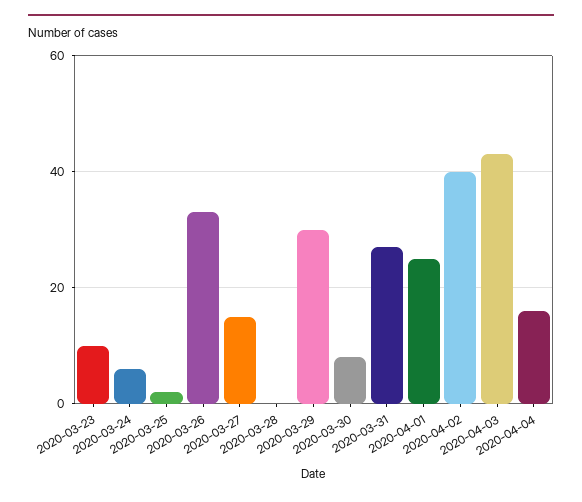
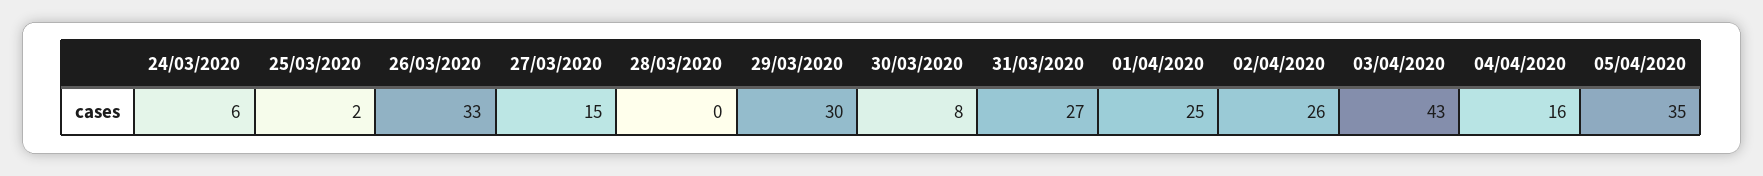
2020-03-23: 10 -> none
2020-04-02: 40 -> 26
05/04/2020: none -> 35

